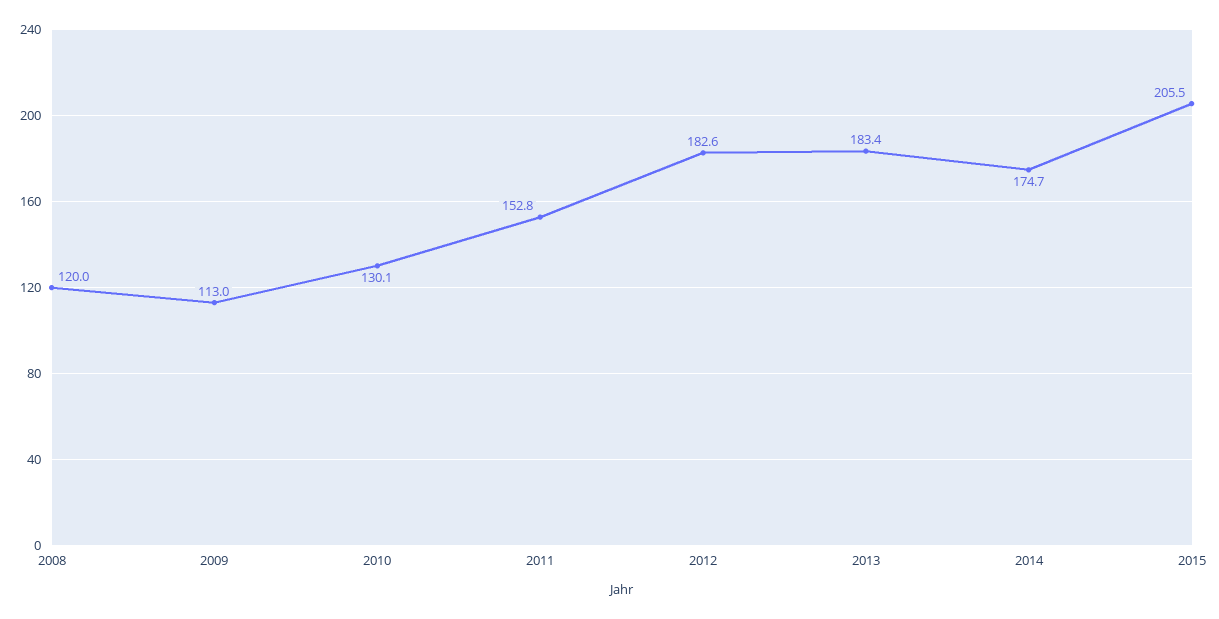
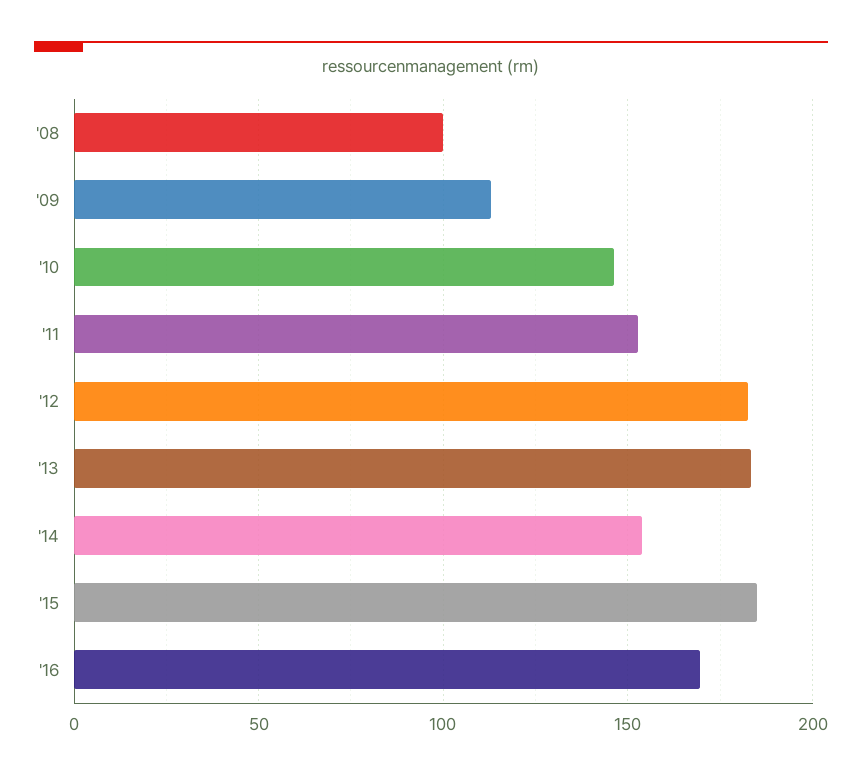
2008: 120 -> 100
2010: 130.1 -> 145
2014: 174.7 -> 155
2015: 205.5 -> 185
'16: none -> 170

